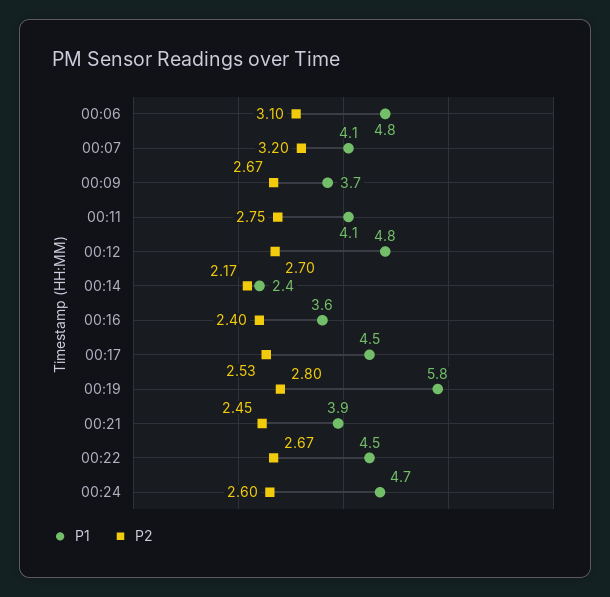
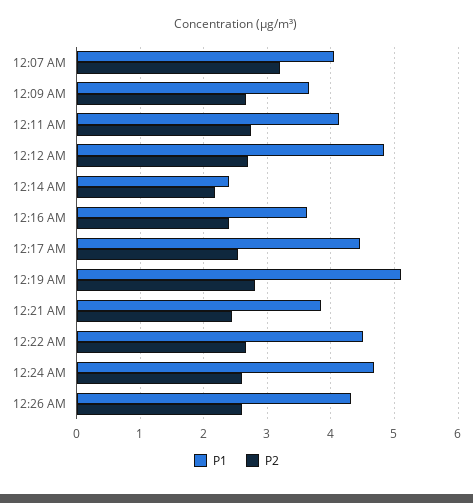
P1, 00:06: 4.8 -> none
P2, 00:06: 3.1 -> none
P1, 00:19: 5.8 -> 5.1
P1, 12:26 AM: none -> 4.3
P2, 12:26 AM: none -> 2.6

